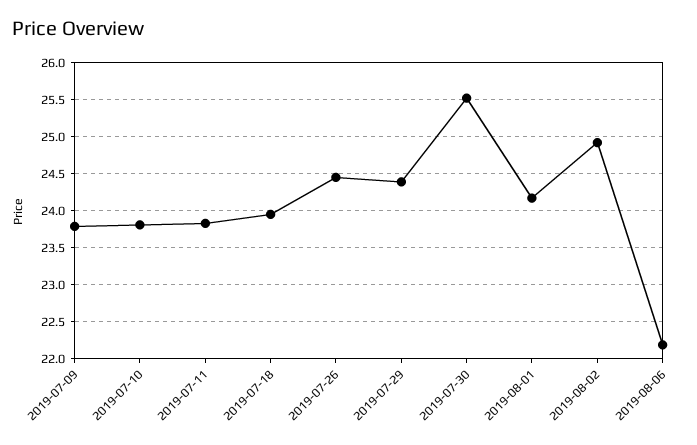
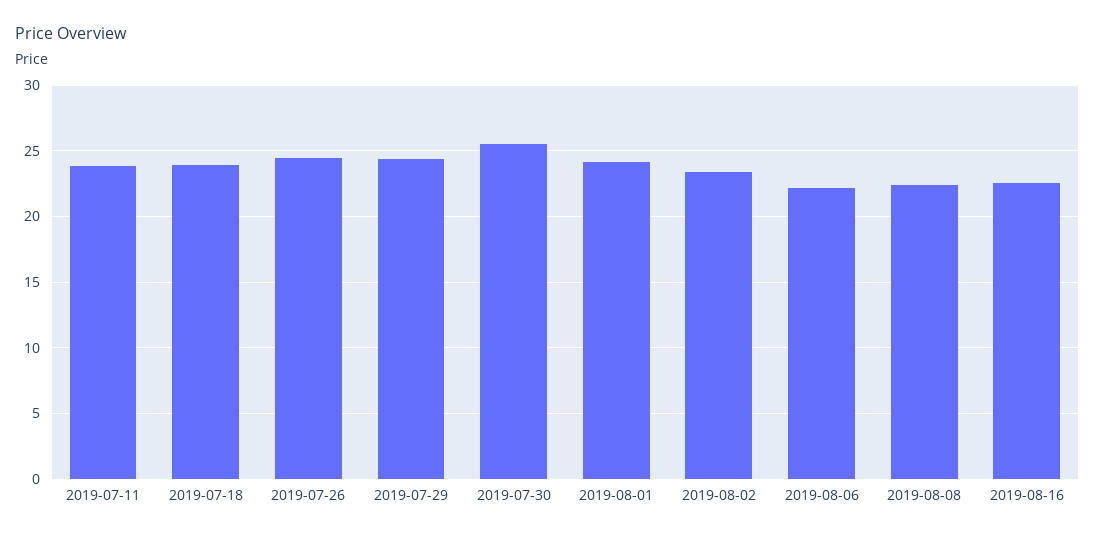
2019-07-09: 23.8 -> none
2019-07-10: 23.8 -> none
2019-08-02: 24.9 -> 23.5
2019-08-08: none -> 22.5
2019-08-16: none -> 22.5

